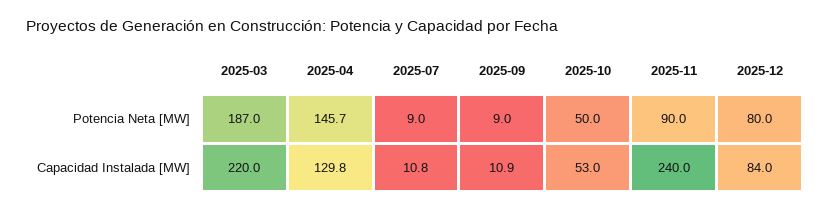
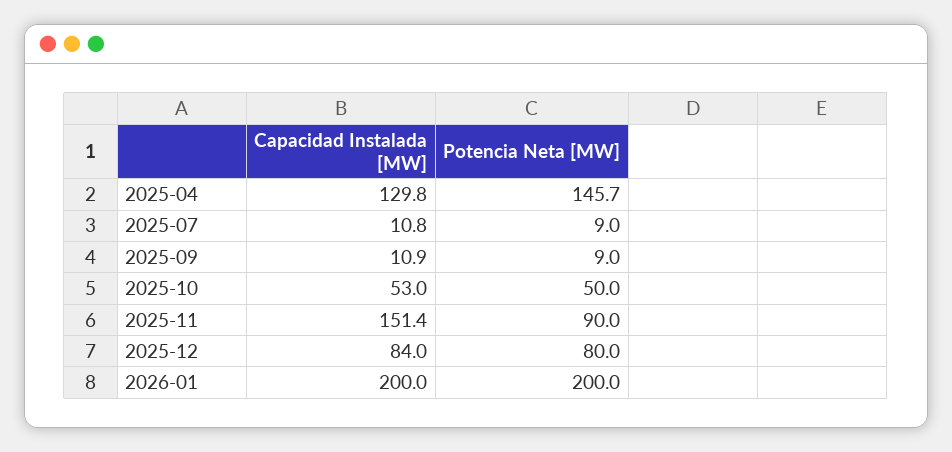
2025-03, Potencia Neta [MW]: 187 -> none
2025-03, Capacidad Instalada [MW]: 220 -> none
2025-11, Capacidad Instalada [MW]: 240 -> 151.4
2026-01, Capacidad Instalada [MW]: none -> 200
2026-01, Potencia Neta [MW]: none -> 200

